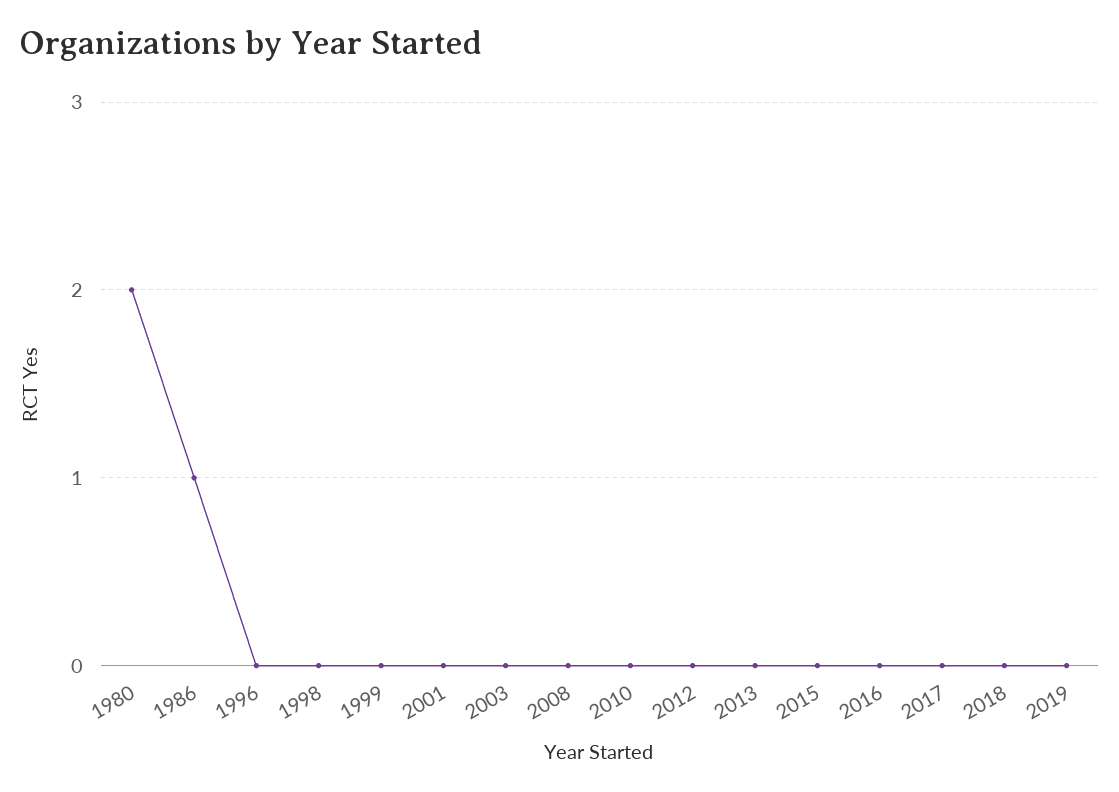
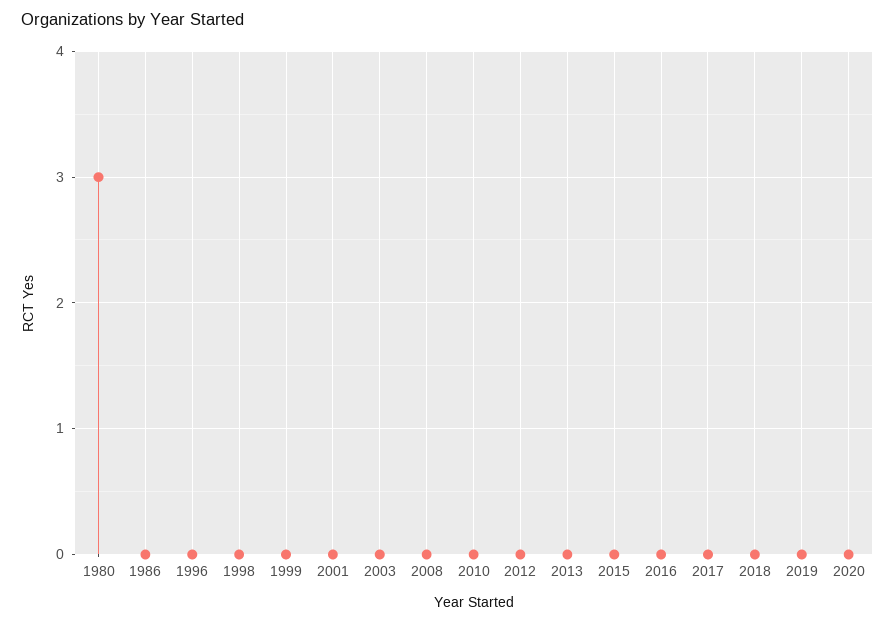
1980: 2 -> 3
1986: 1 -> 0
2020: none -> 0

